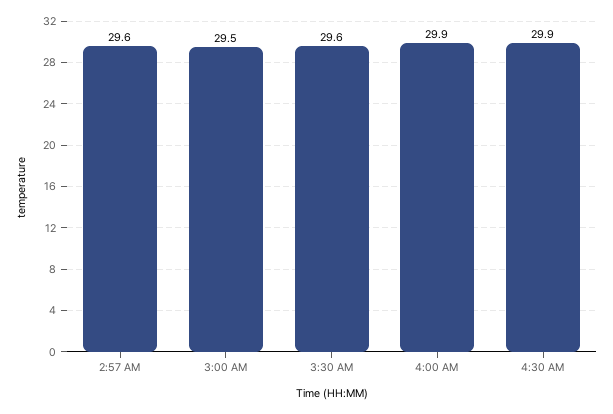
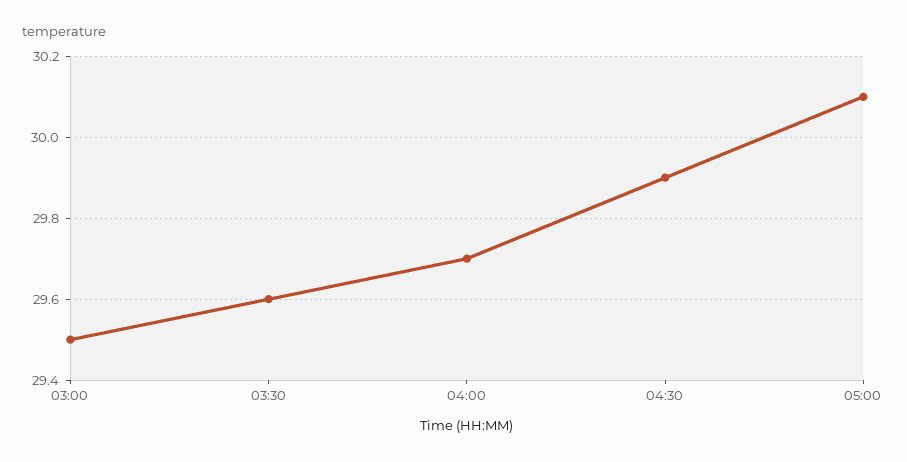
2:57 AM: 29.6 -> none
4:00 AM: 29.9 -> 29.7
05:00: none -> 30.1

